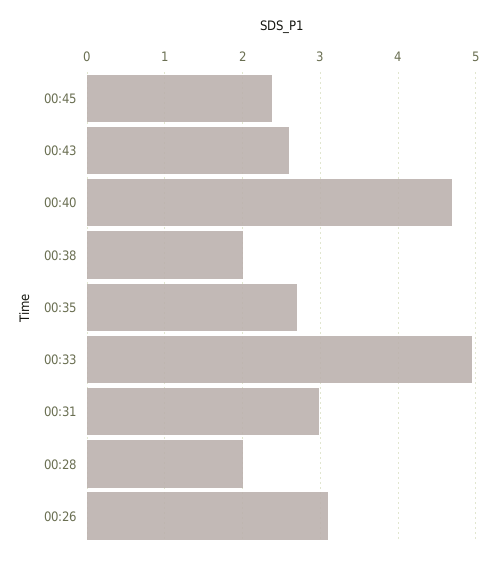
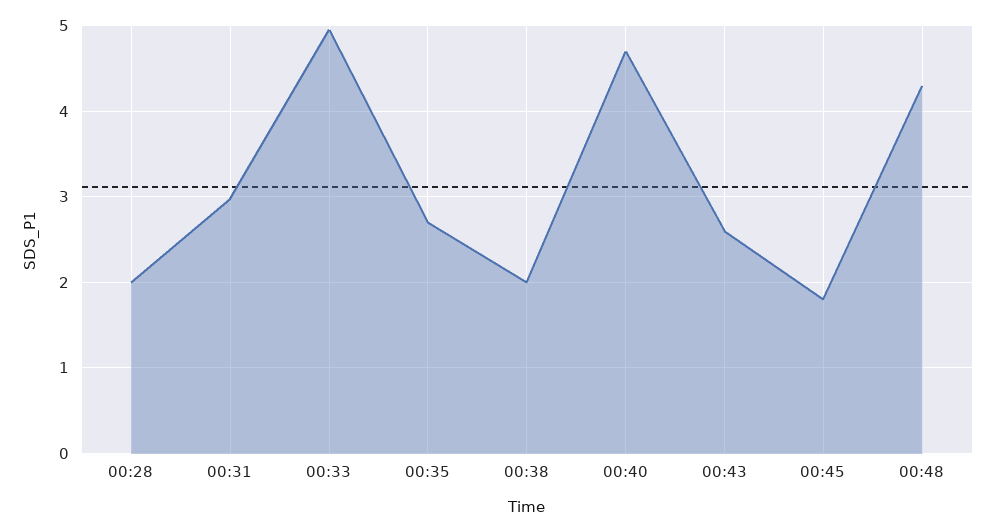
00:45: 2.4 -> 1.8
00:26: 3.1 -> none
00:48: none -> 4.3

